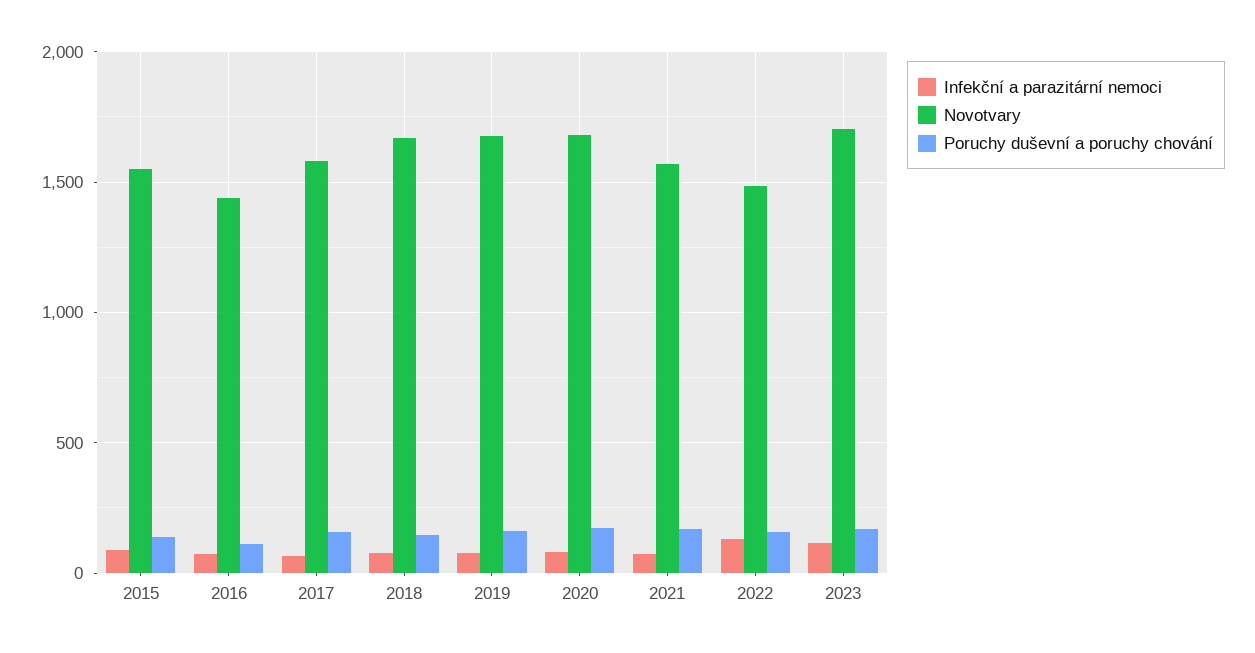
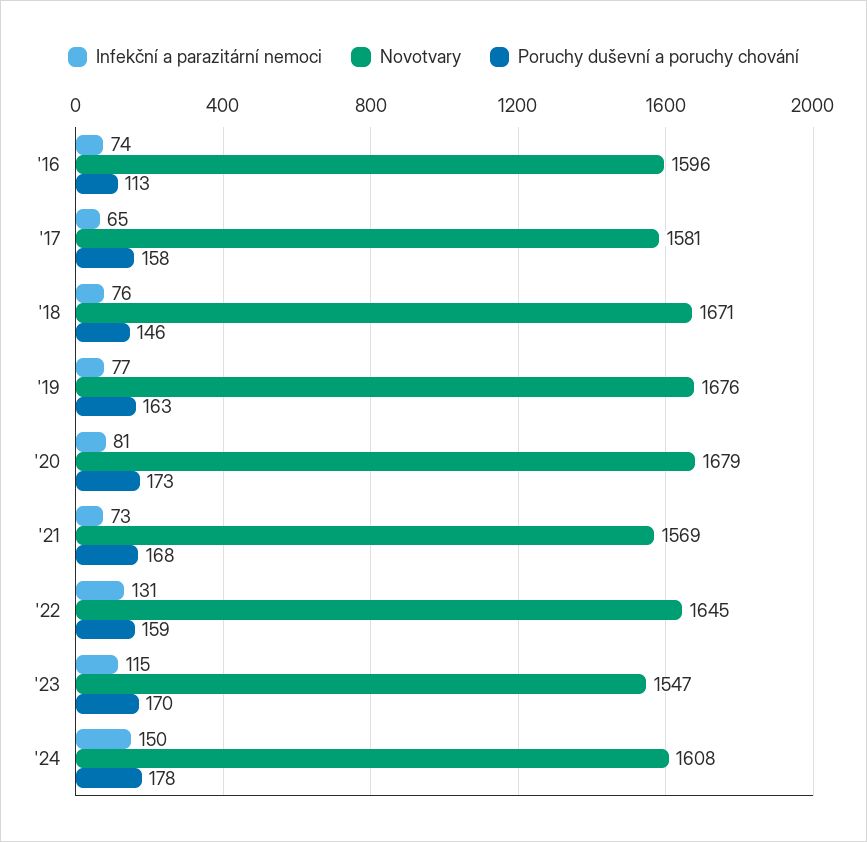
Infekční a parazitární nemoci, 2015: 100 -> none
Novotvary, 2015: 1550 -> none
Poruchy duševní a poruchy chování, 2015: 150 -> none
Novotvary, 2016: 1450 -> 1596
Novotvary, 2022: 1500 -> 1645
Novotvary, 2023: 1700 -> 1547
Infekční a parazitární nemoci, '24: none -> 150
Novotvary, '24: none -> 1608
Poruchy duševní a poruchy chování, '24: none -> 178

